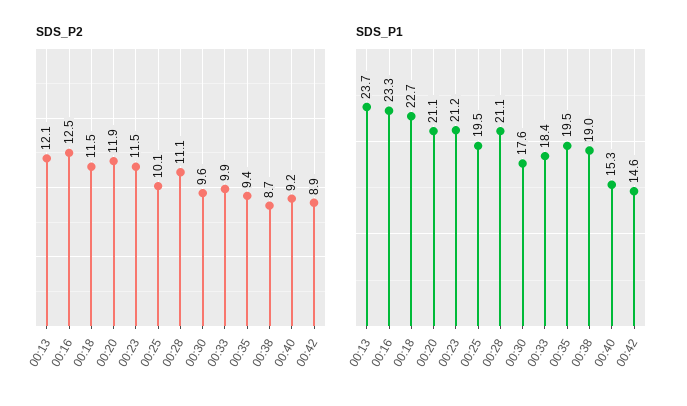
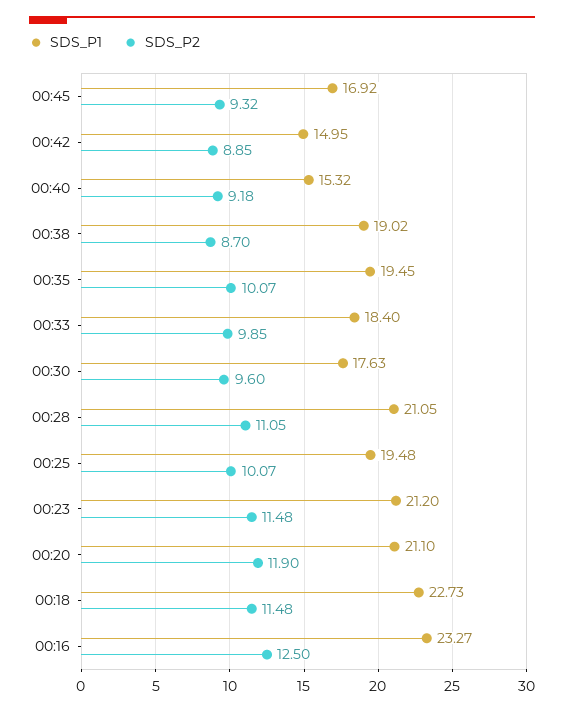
SDS_P2, 00:13: 12.1 -> none
SDS_P2, 00:35: 9.4 -> 10.07
SDS_P1, 00:13: 23.7 -> none
SDS_P1, 00:42: 14.6 -> 14.95
SDS_P1, 00:45: none -> 16.92
SDS_P2, 00:45: none -> 9.32

